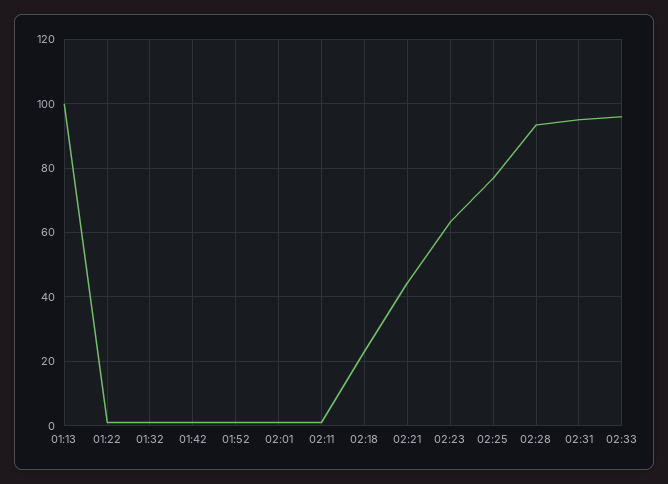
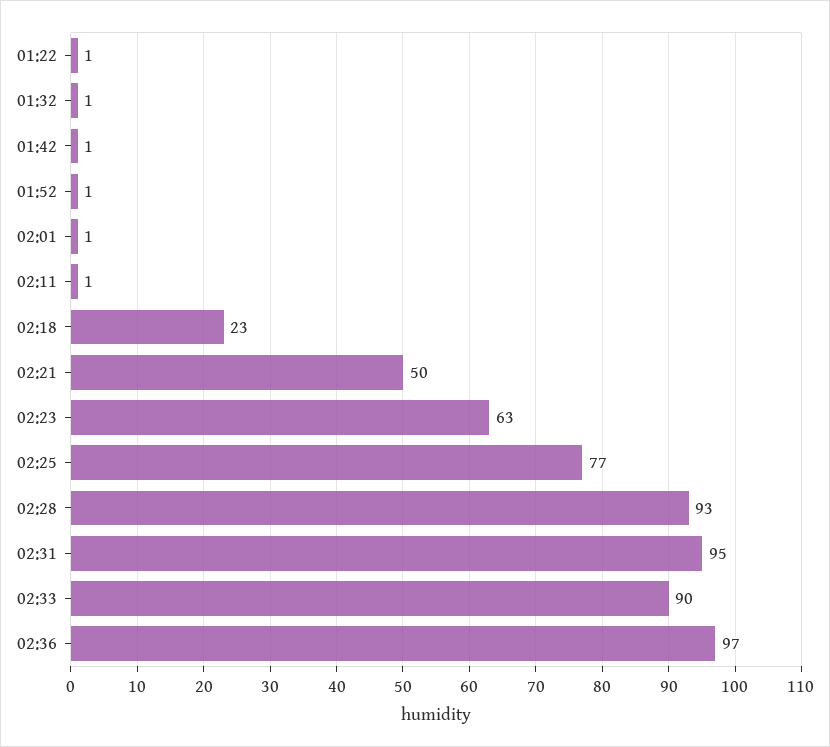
01:13: 100 -> none
02:21: 44 -> 50
02:33: 96 -> 90
02:36: none -> 97

